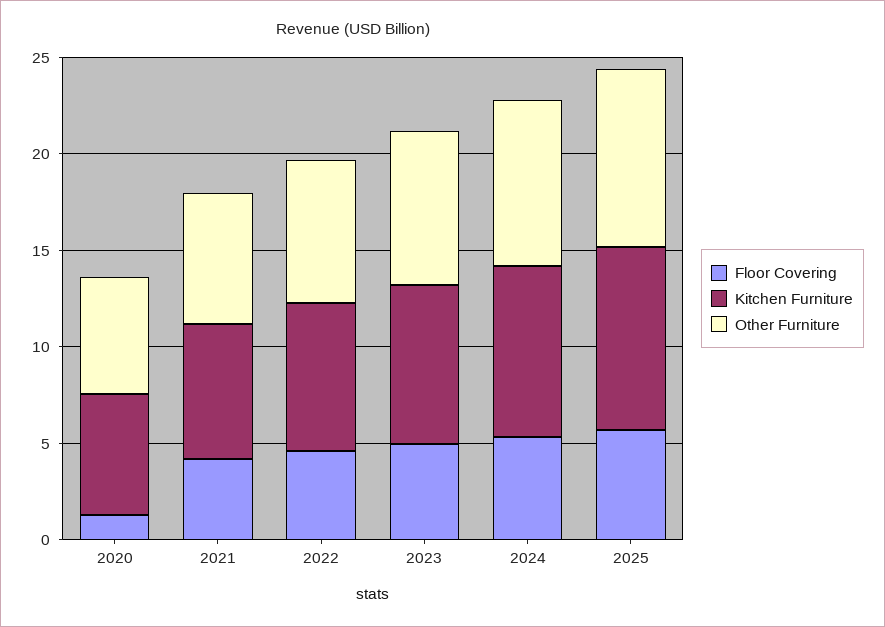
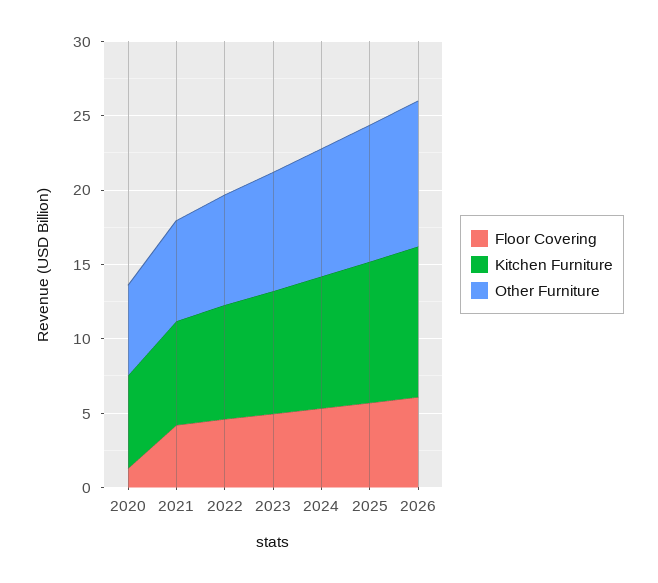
Floor Covering, 2026: none -> 6
Kitchen Furniture, 2026: none -> 10
Other Furniture, 2026: none -> 10

